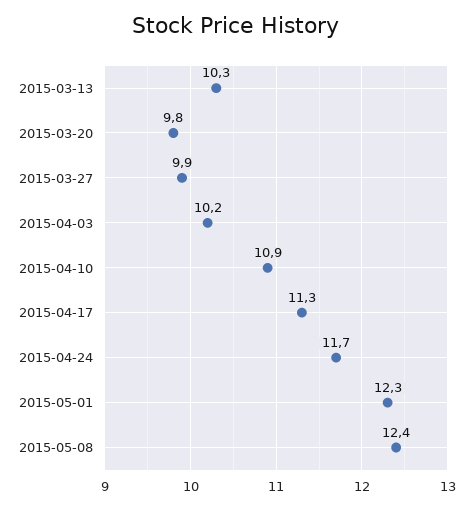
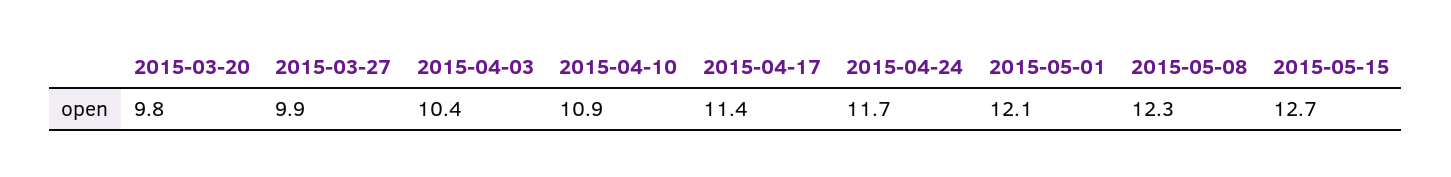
2015-03-13: 10.3 -> none
2015-04-03: 10.2 -> 10.4
2015-04-17: 11.3 -> 11.4
2015-05-01: 12.3 -> 12.1
2015-05-08: 12.4 -> 12.3
2015-05-15: none -> 12.7

